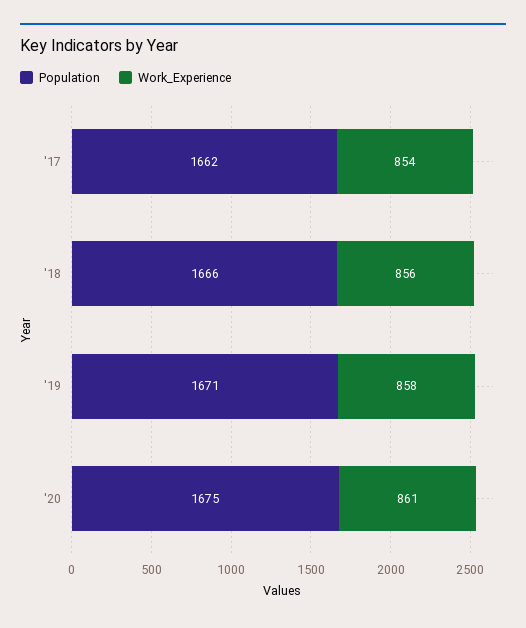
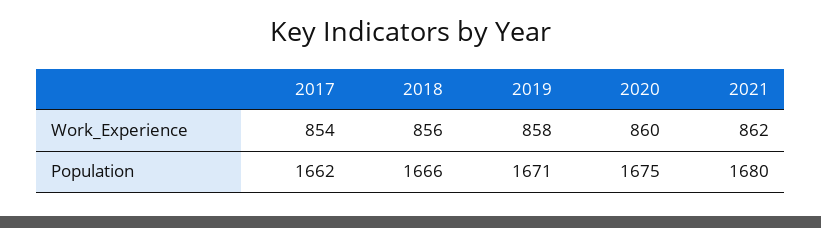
Work_Experience, '20: 861 -> 860
Work_Experience, 2021: none -> 862
Population, 2021: none -> 1680

